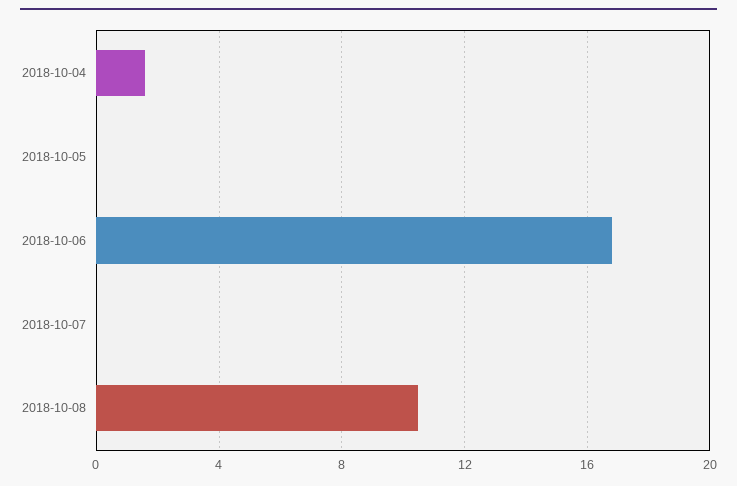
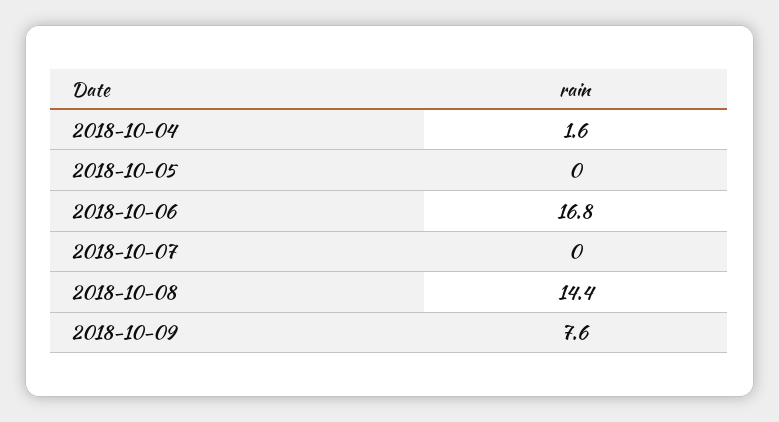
2018-10-08: 10.5 -> 14.4
2018-10-09: none -> 7.6

